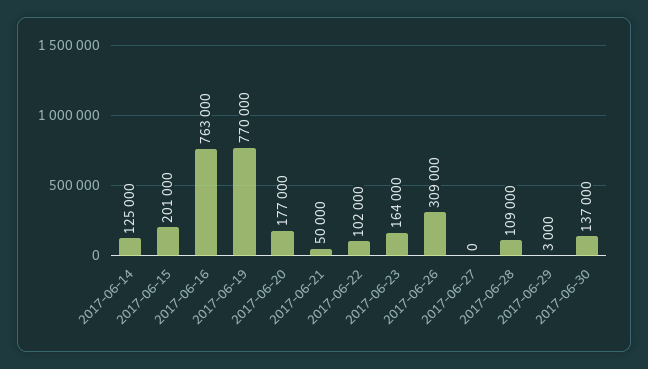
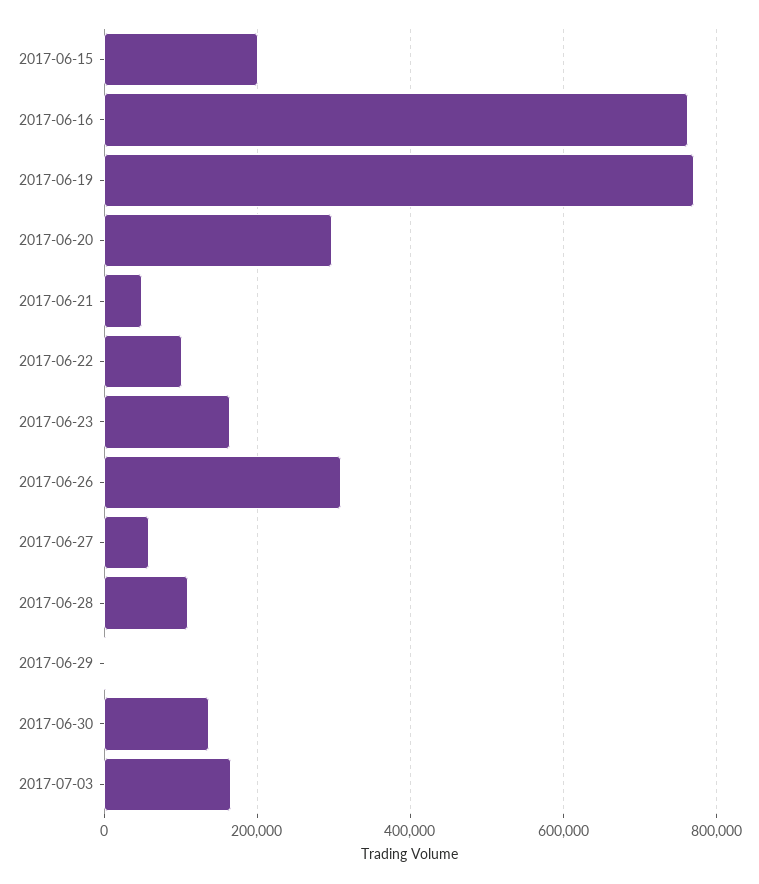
2017-06-14: 125000 -> none
2017-06-20: 177000 -> 300000
2017-06-27: 0 -> 60000
2017-07-03: none -> 160000

